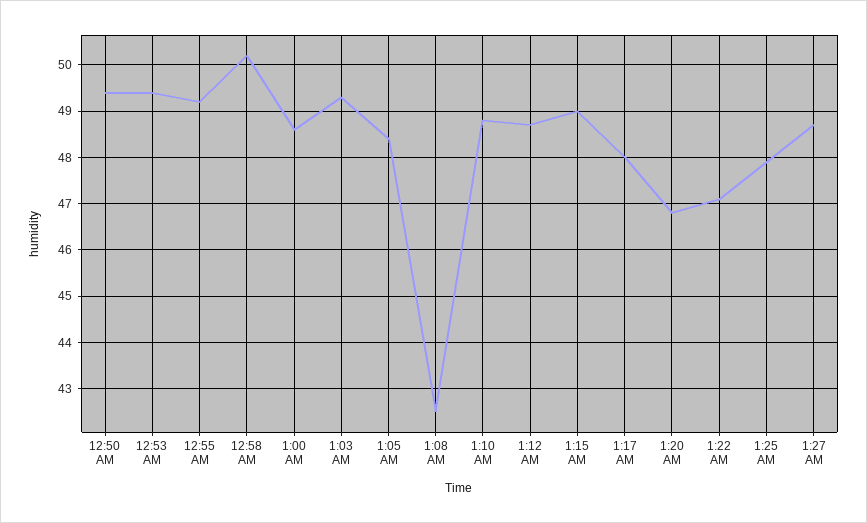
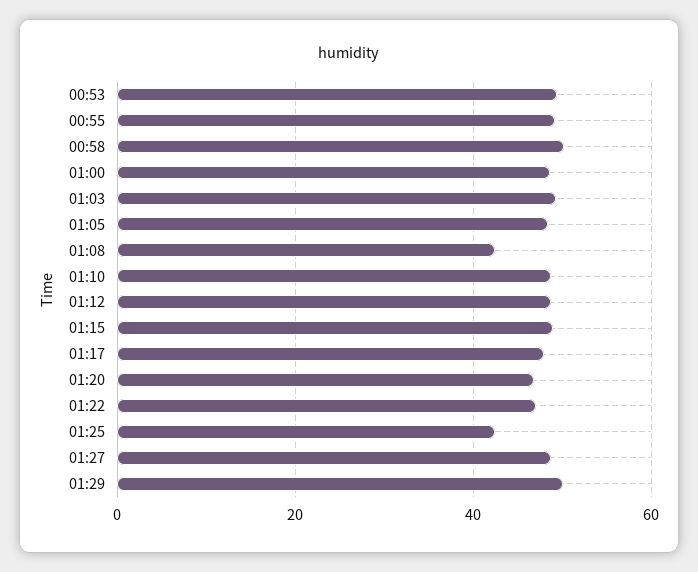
12:50 AM: 49.5 -> none
1:25 AM: 48 -> 42
01:29: none -> 50

